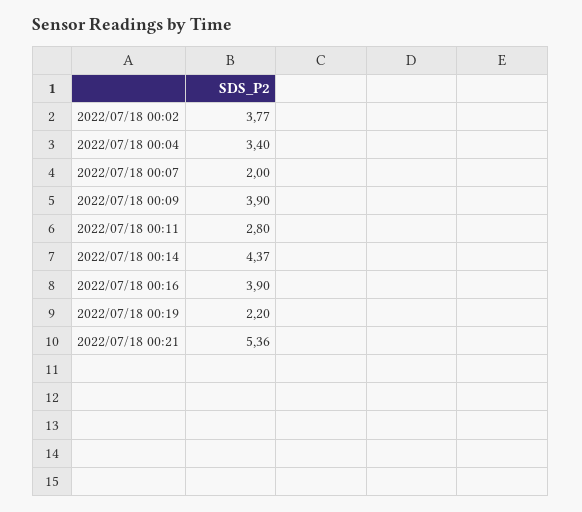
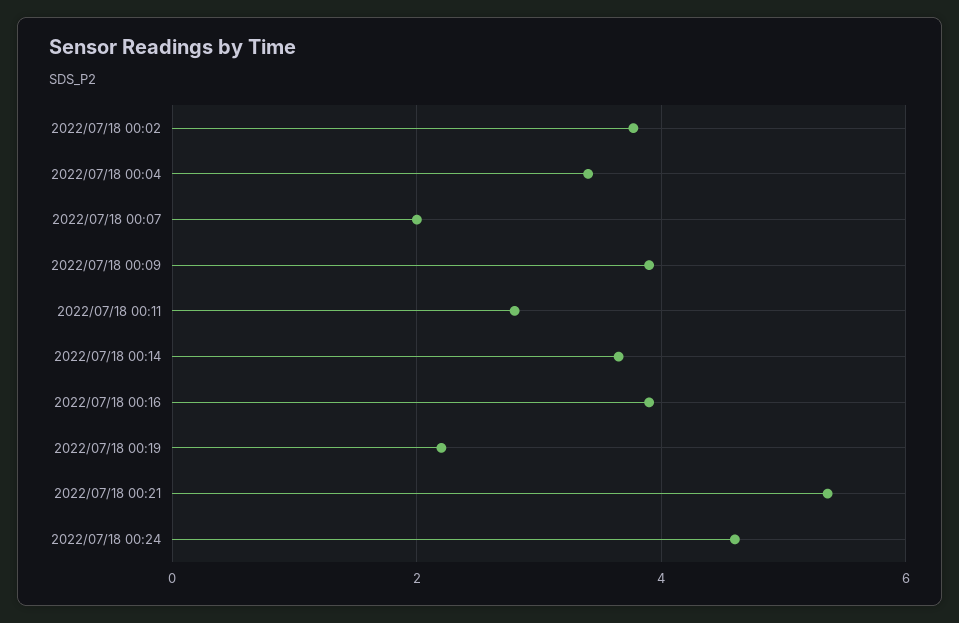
2022/07/18 00:14: 4.37 -> 3.6
2022/07/18 00:24: none -> 4.6

